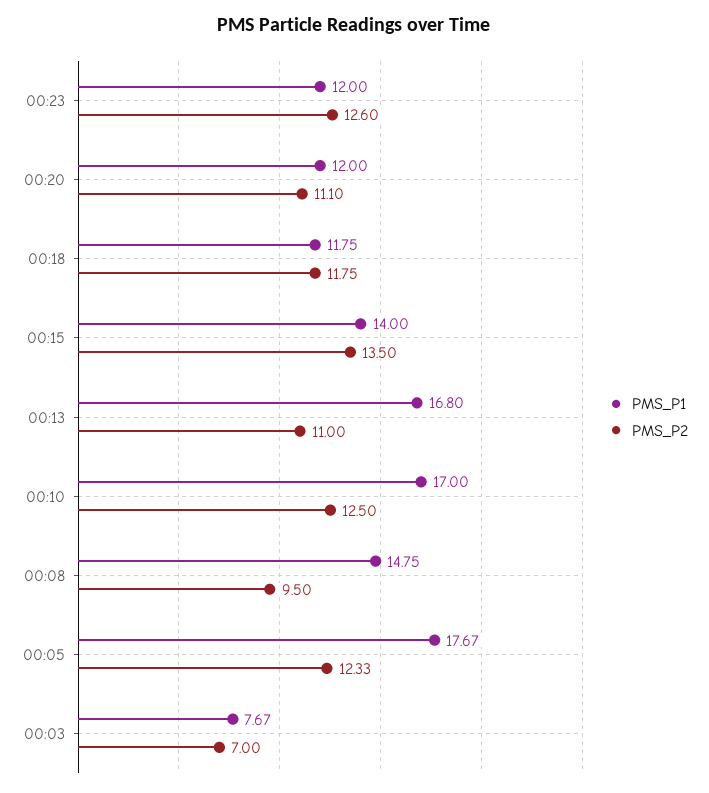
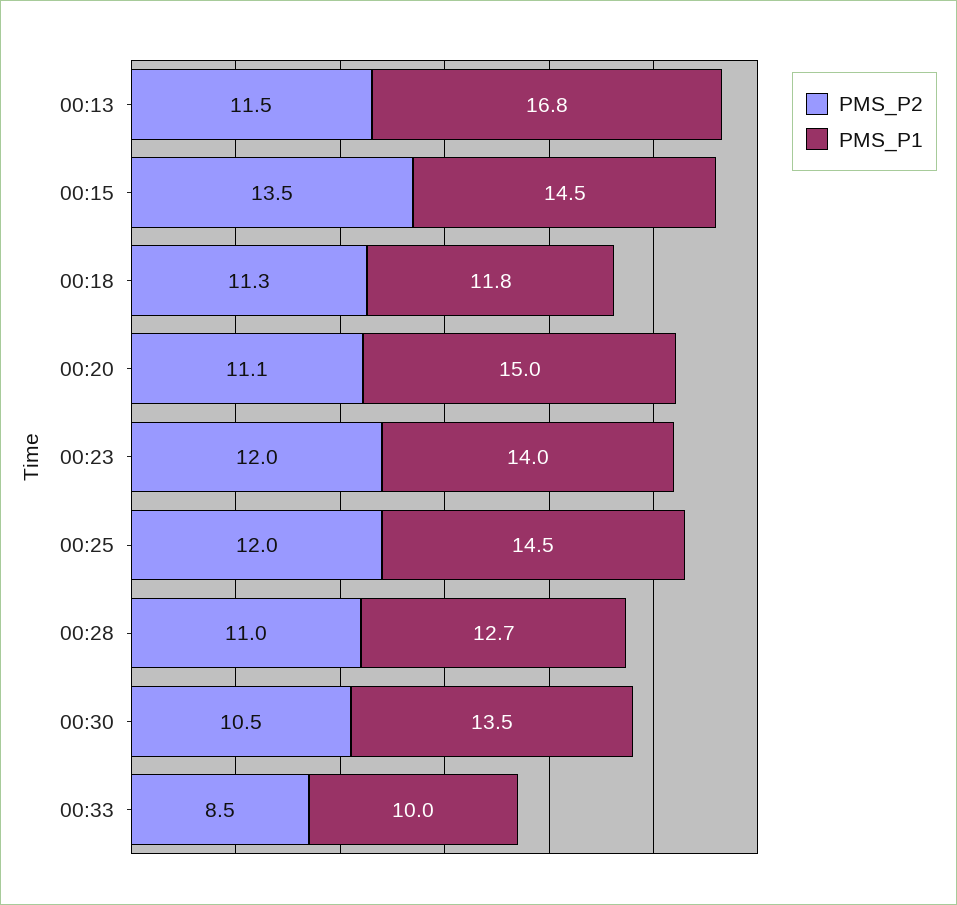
PMS_P1, 00:23: 12 -> 14
PMS_P2, 00:23: 12.6 -> 12
PMS_P1, 00:20: 12 -> 15
PMS_P2, 00:18: 11.75 -> 11.3
PMS_P1, 00:15: 14 -> 14.5
PMS_P2, 00:13: 11 -> 11.5
PMS_P1, 00:10: 17 -> none
PMS_P2, 00:10: 12.5 -> none
PMS_P1, 00:08: 14.75 -> none
PMS_P2, 00:08: 9.5 -> none
PMS_P1, 00:05: 17.67 -> none
PMS_P2, 00:05: 12.33 -> none
PMS_P1, 00:03: 7.67 -> none
PMS_P2, 00:03: 7 -> none
PMS_P2, 00:25: none -> 12
PMS_P1, 00:25: none -> 14.5
PMS_P2, 00:28: none -> 11
PMS_P1, 00:28: none -> 12.7
PMS_P2, 00:30: none -> 10.5
PMS_P1, 00:30: none -> 13.5
PMS_P2, 00:33: none -> 8.5
PMS_P1, 00:33: none -> 10

